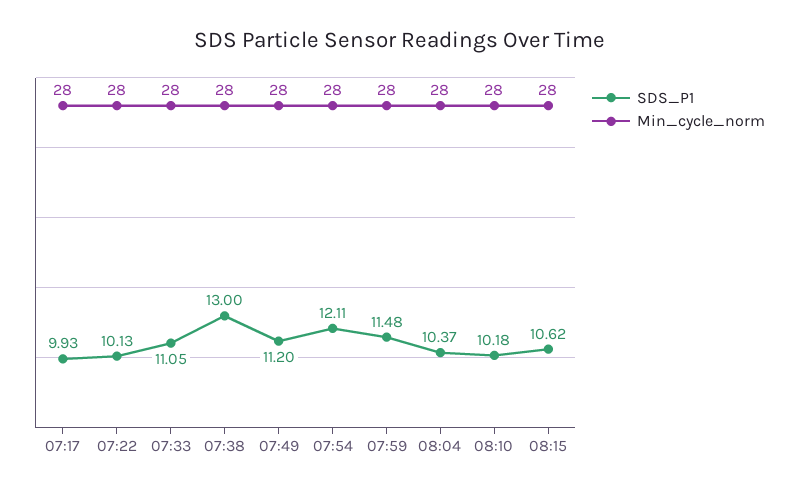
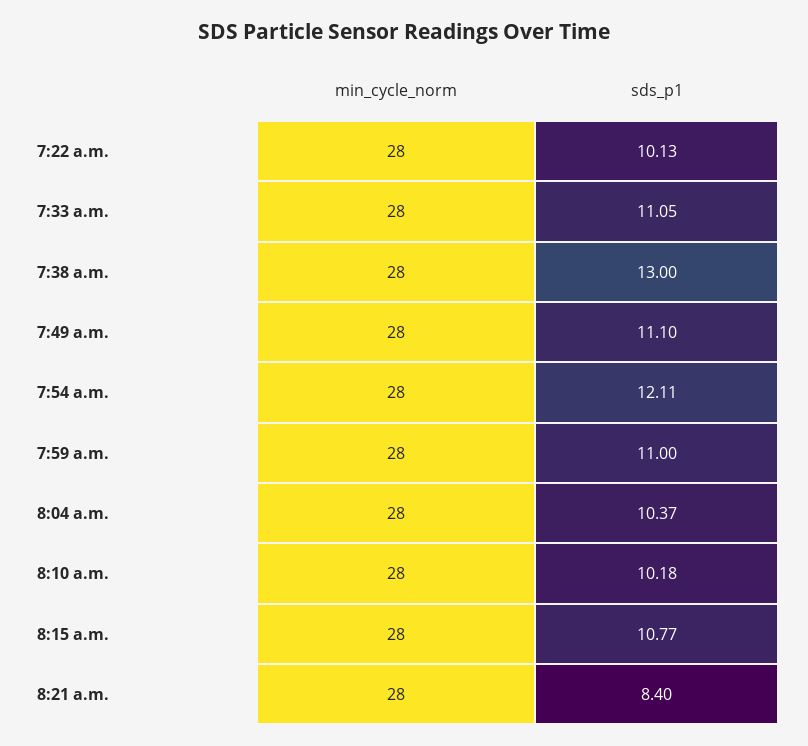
SDS_P1, 07:17: 9.93 -> none
Min_cycle_norm, 07:17: 28 -> none
SDS_P1, 07:49: 11.2 -> 11.1
SDS_P1, 07:59: 11.48 -> 11
SDS_P1, 08:15: 10.62 -> 10.77
Min_cycle_norm, 8:21 a.m.: none -> 28
SDS_P1, 8:21 a.m.: none -> 8.4

